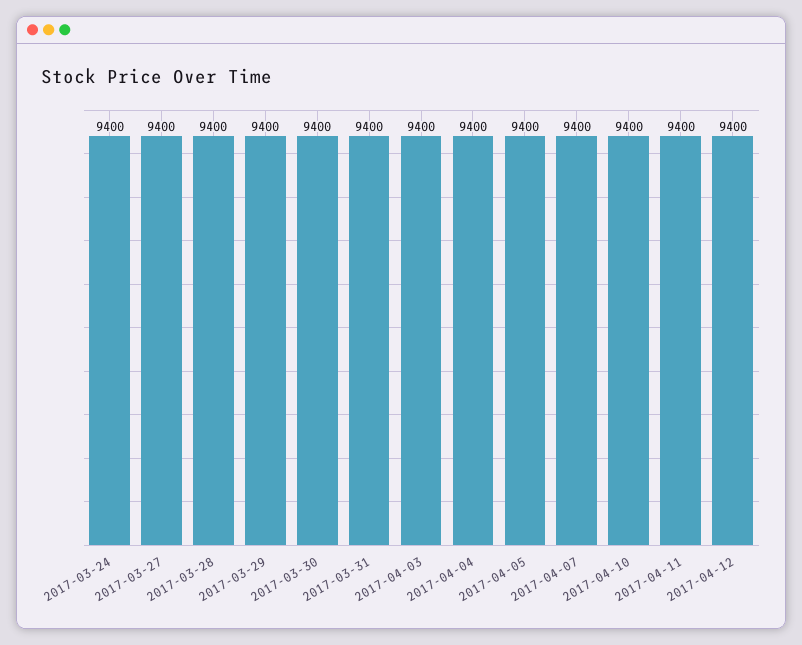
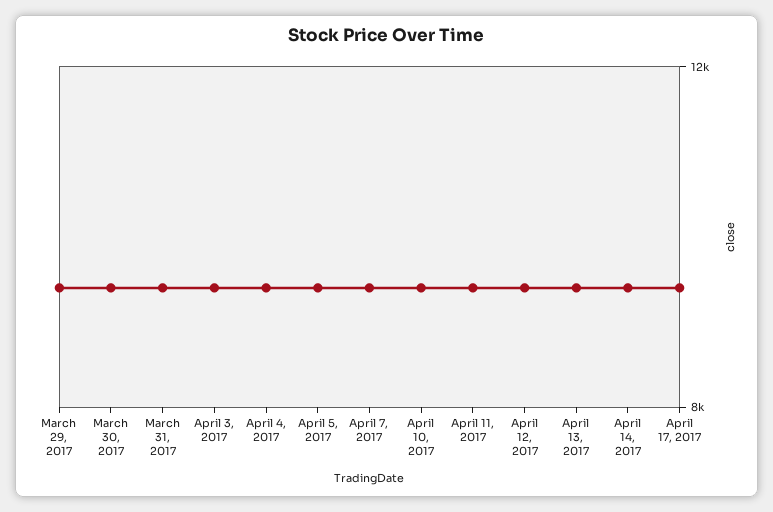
2017-03-24: 9400 -> none
2017-03-27: 9400 -> none
2017-03-28: 9400 -> none
April 13, 2017: none -> 9500
April 14, 2017: none -> 9500
April 17, 2017: none -> 9500

